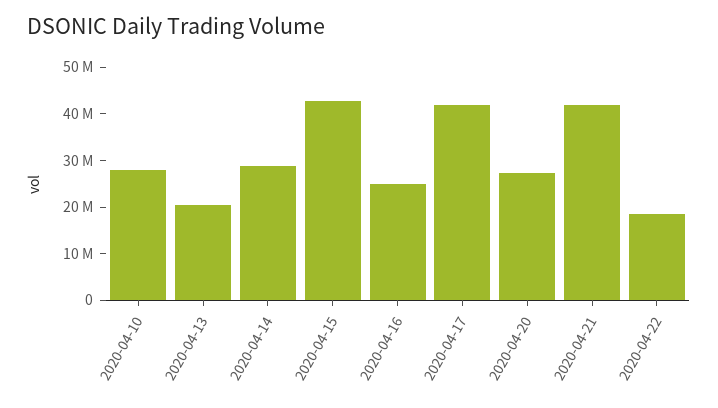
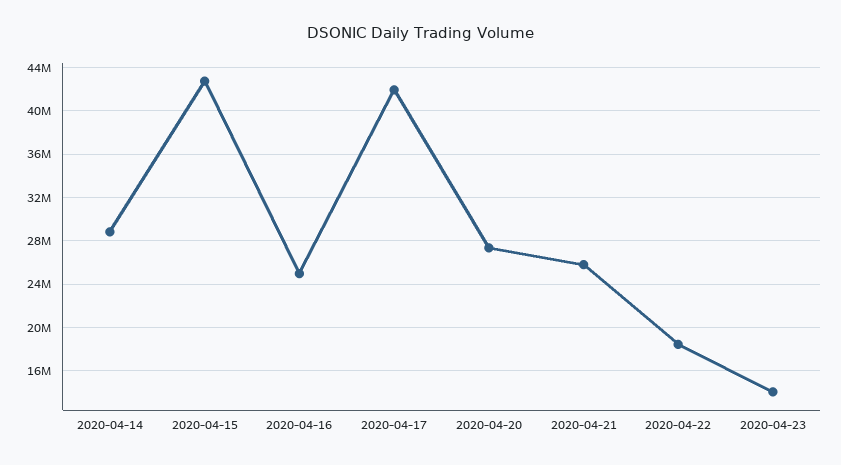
2020-04-10: 28000000 -> none
2020-04-13: 20000000 -> none
2020-04-21: 42000000 -> 26000000
2020-04-23: none -> 14000000

